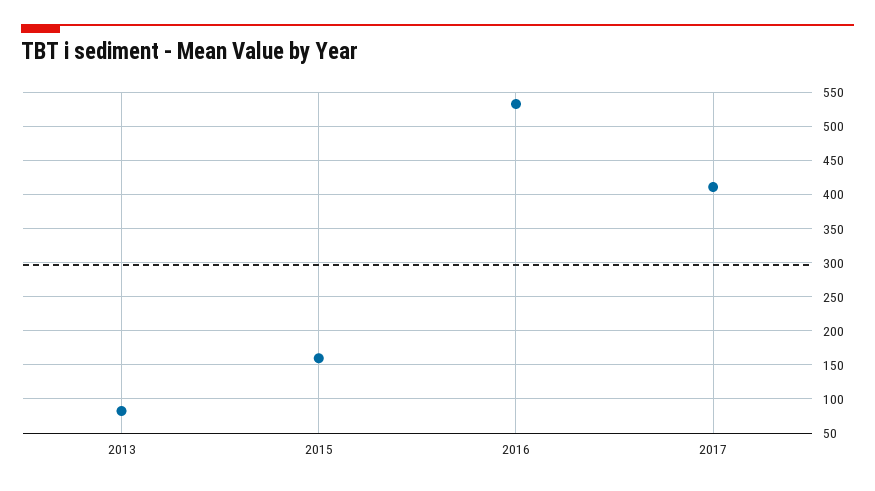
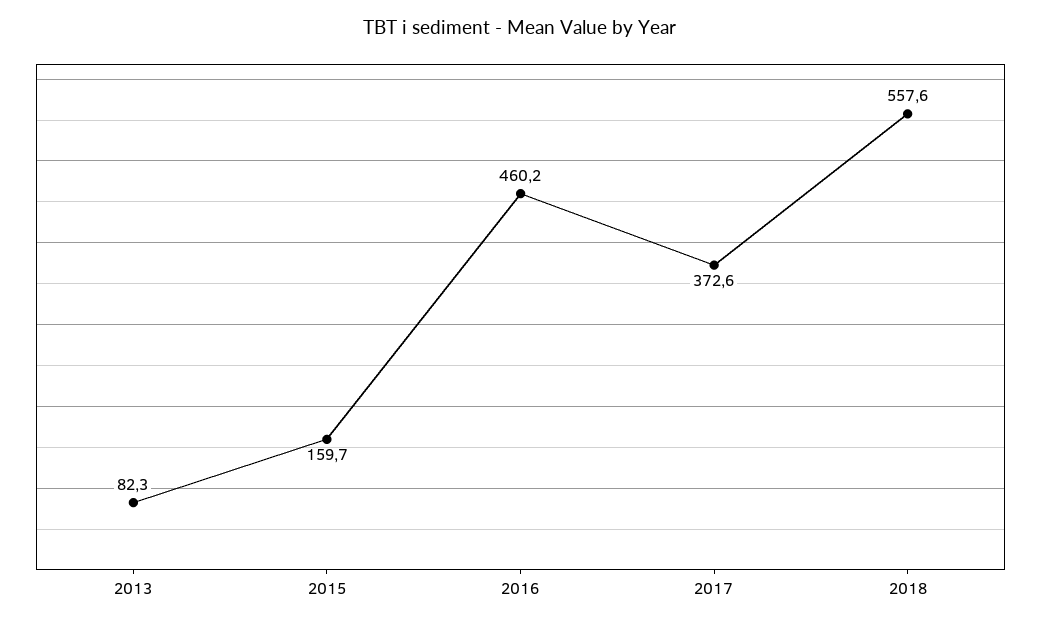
2016: 530 -> 460.2
2017: 410 -> 372.6
2018: none -> 557.6

